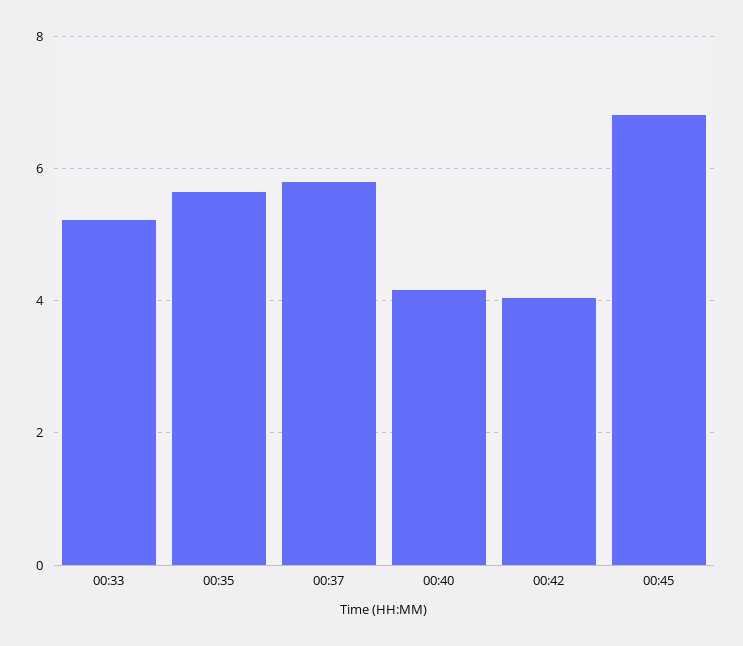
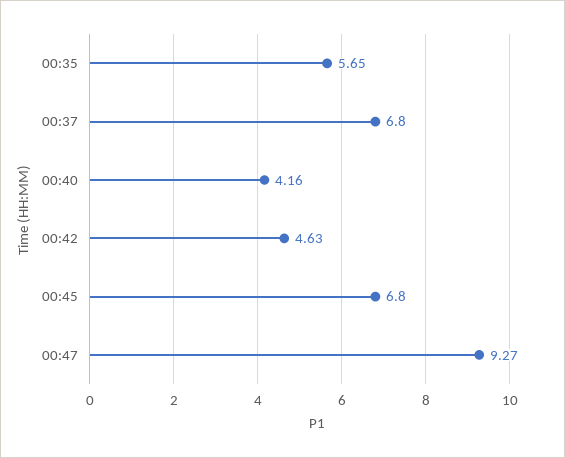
00:33: 5.2 -> none
00:37: 5.8 -> 6.8
00:42: 4 -> 4.63
00:47: none -> 9.27

